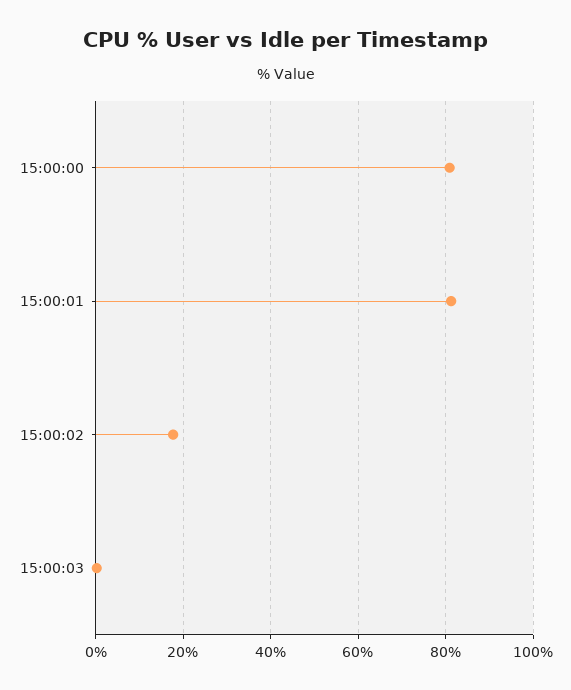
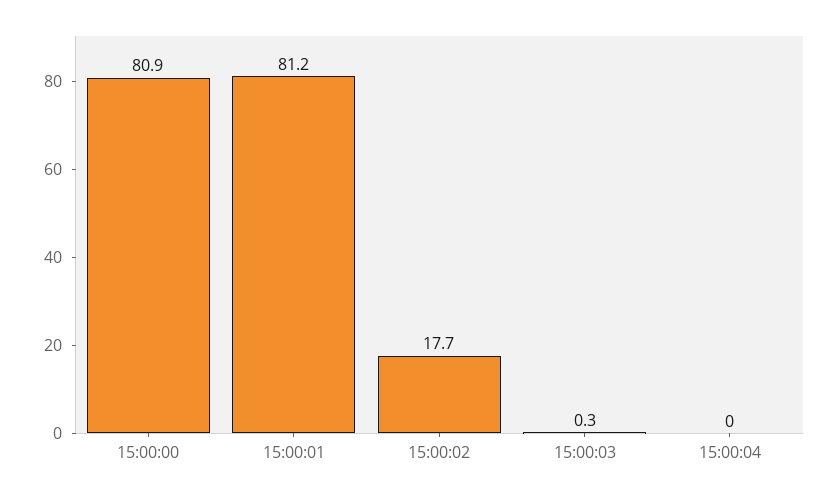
15:00:04: none -> 0

